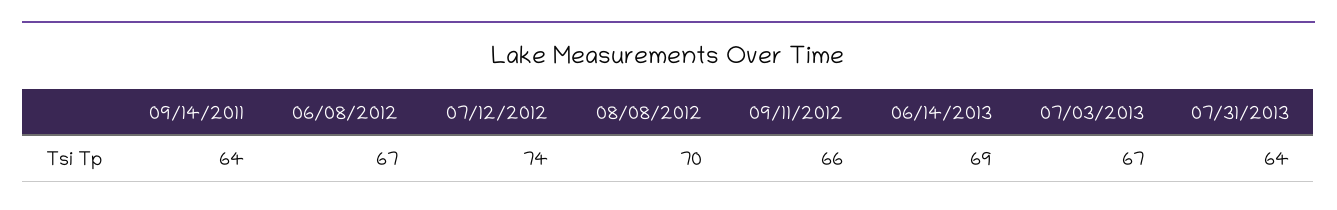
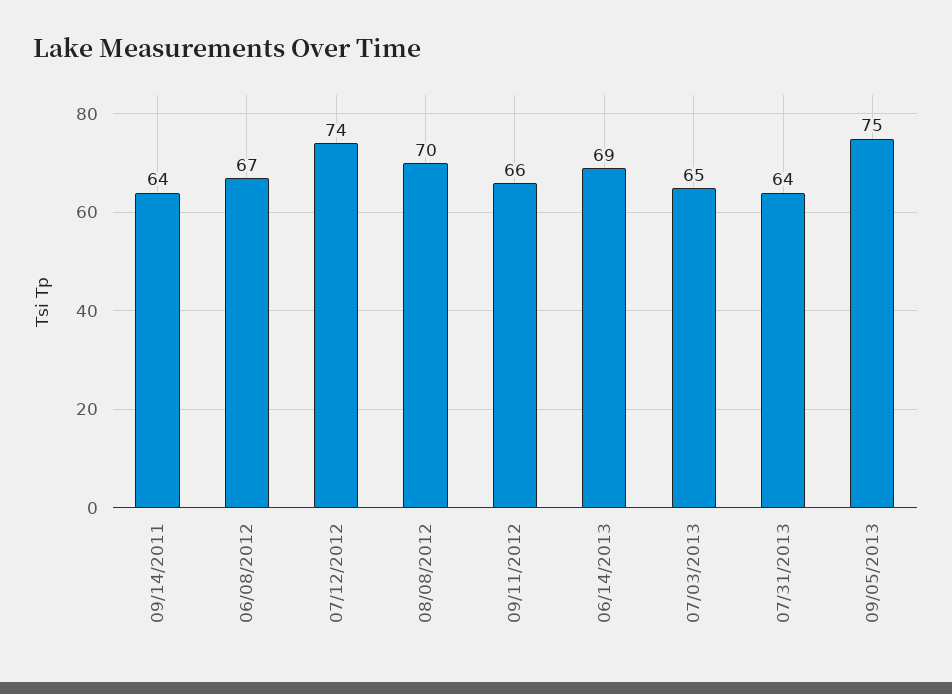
07/03/2013: 67 -> 65
09/05/2013: none -> 75

